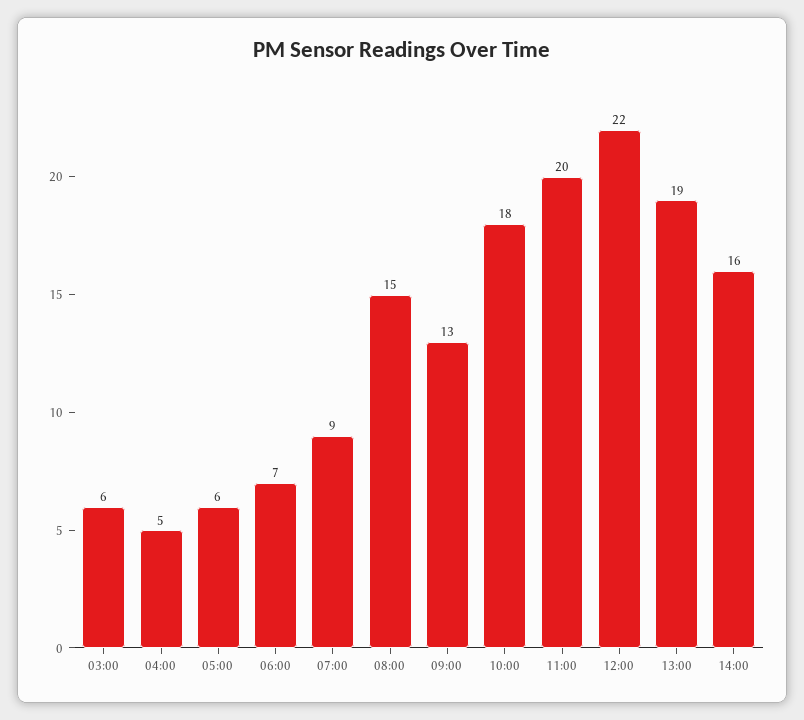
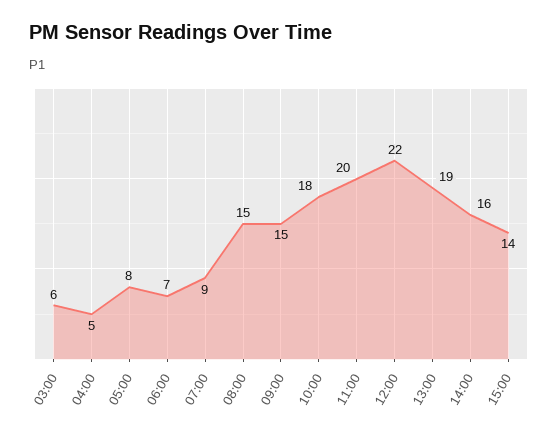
05:00: 6 -> 8
09:00: 13 -> 15
15:00: none -> 14

